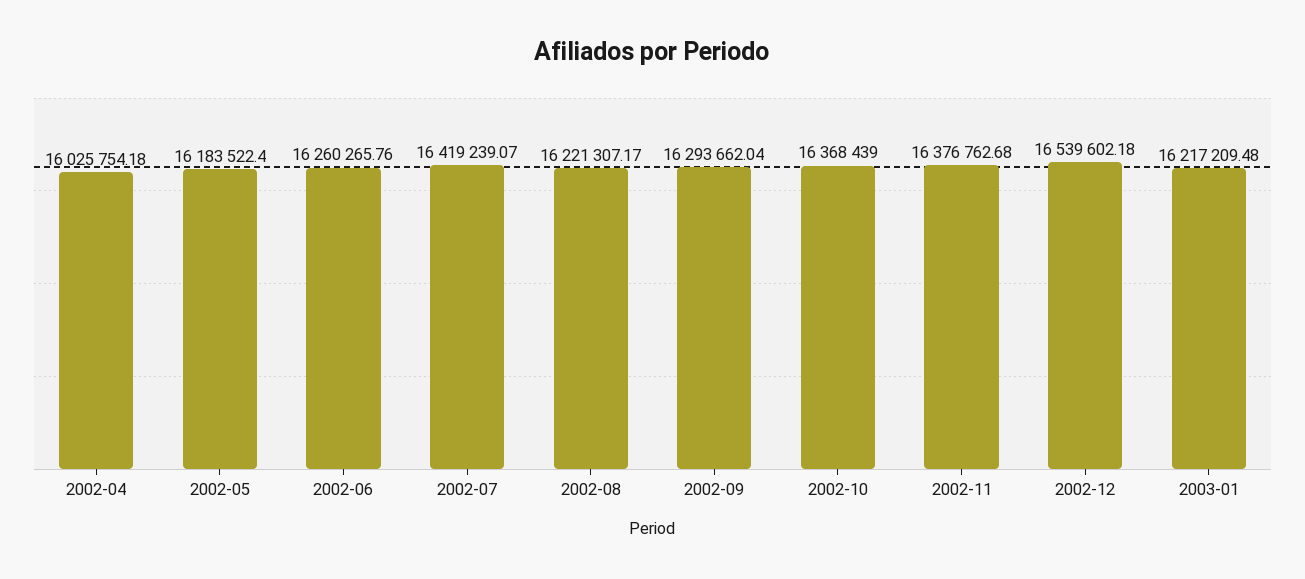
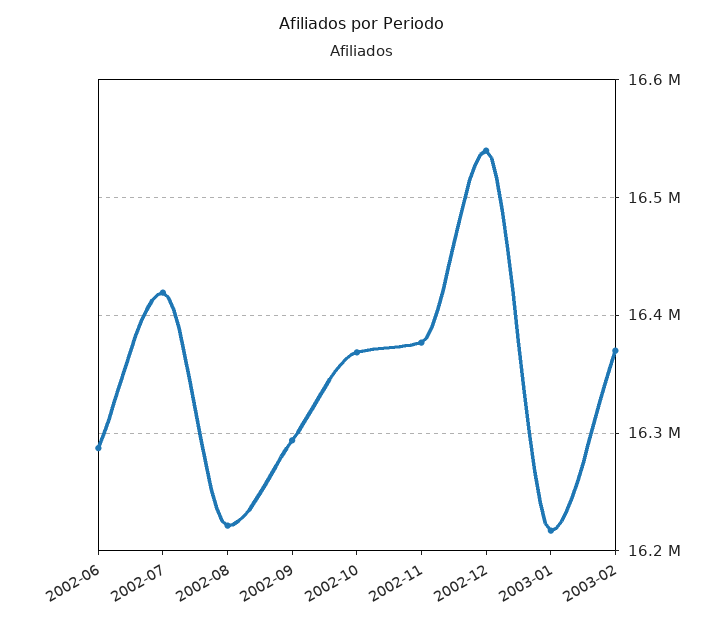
2002-04: 16025754.18 -> none
2002-05: 16183522.4 -> none
2002-06: 16260265.76 -> 16290000
2003-02: none -> 16370000

